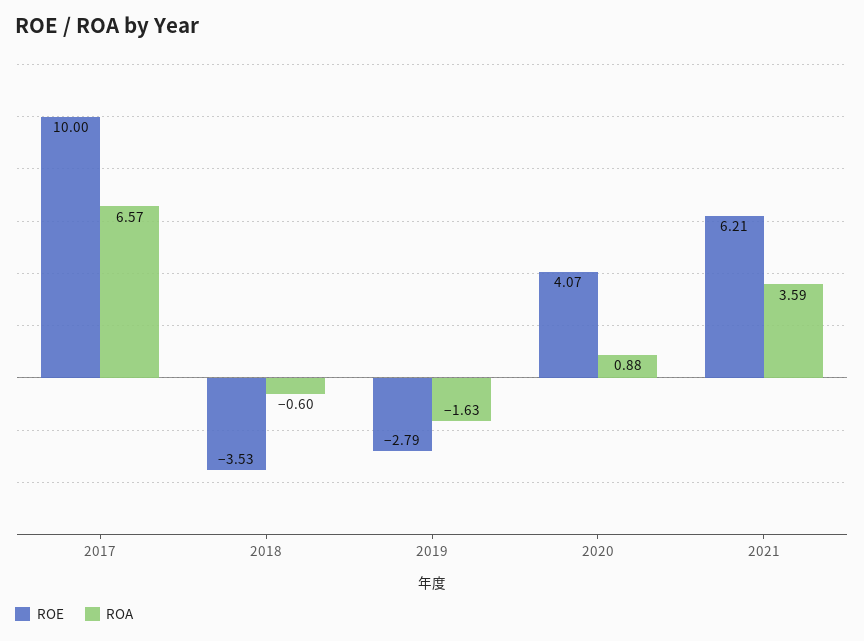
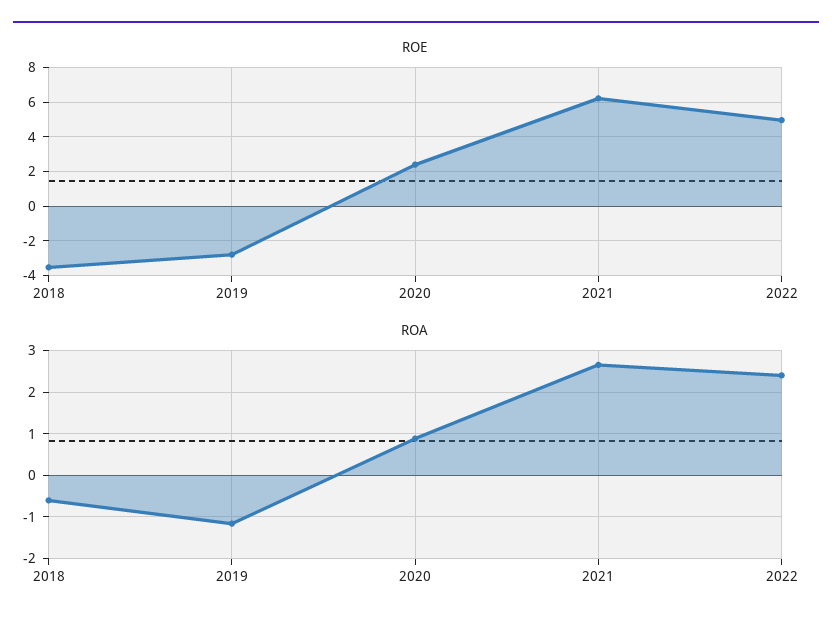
ROE, 2017: 10 -> none
ROA, 2017: 6.57 -> none
ROA, 2019: -1.63 -> -1.2
ROE, 2020: 4.07 -> 2.5
ROA, 2021: 3.59 -> 2.6
ROE, 2022: none -> 5
ROA, 2022: none -> 2.4

